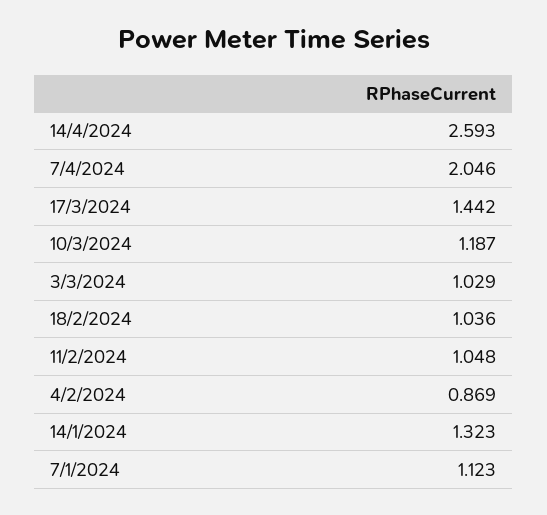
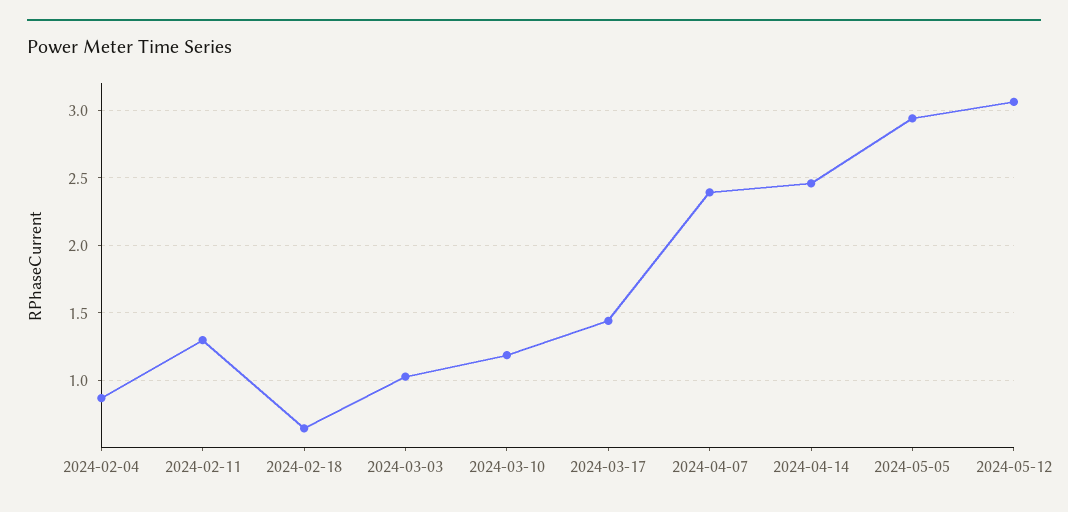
14/4/2024: 2.593 -> 2.45
7/4/2024: 2.046 -> 2.4
18/2/2024: 1.036 -> 0.65
11/2/2024: 1.048 -> 1.3
14/1/2024: 1.323 -> none
7/1/2024: 1.123 -> none
2024-05-05: none -> 2.95
2024-05-12: none -> 3.05

